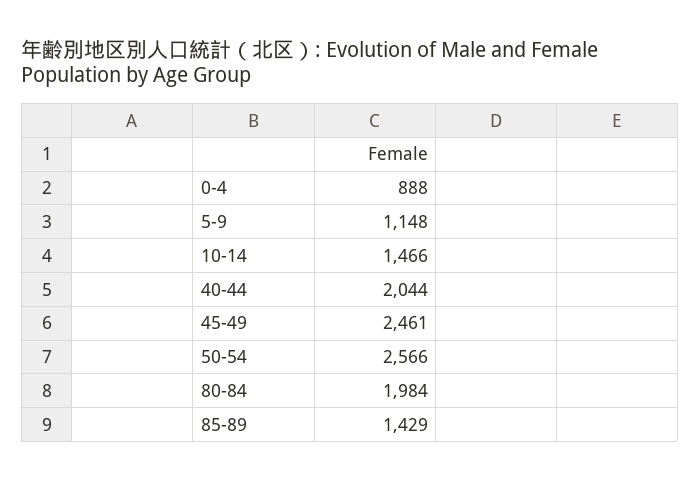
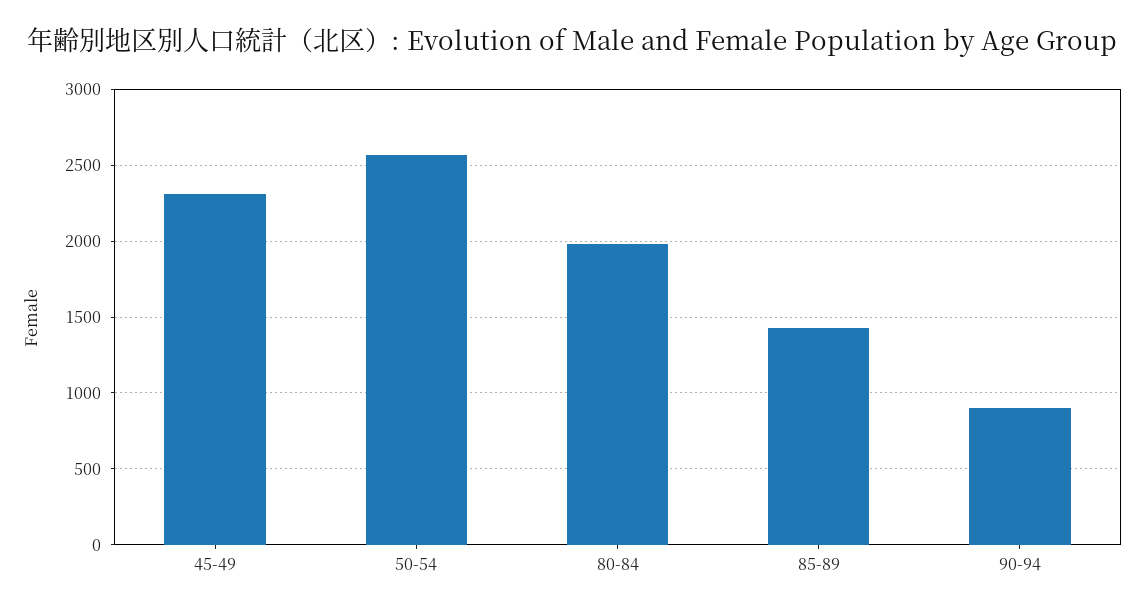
0-4: 888 -> none
5-9: 1148 -> none
10-14: 1466 -> none
40-44: 2044 -> none
45-49: 2461 -> 2300
90-94: none -> 900

